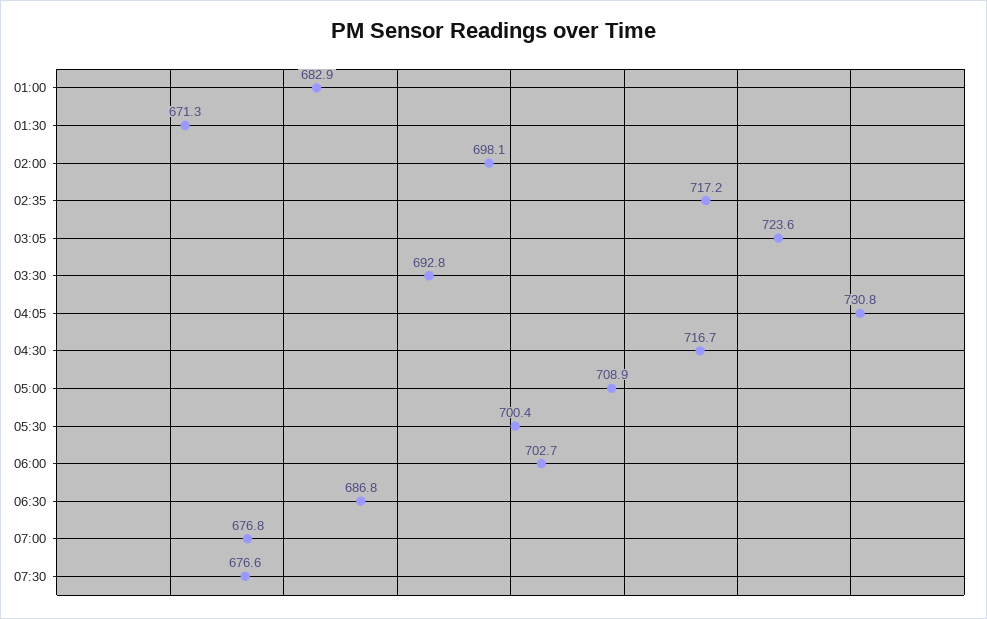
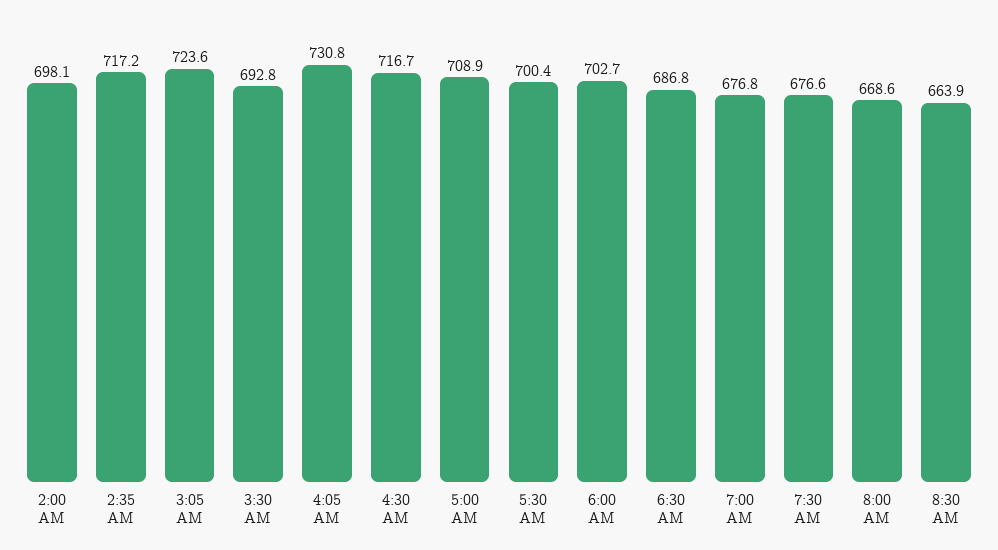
01:00: 682.9 -> none
01:30: 671.3 -> none
8:00 AM: none -> 668.6
8:30 AM: none -> 663.9

